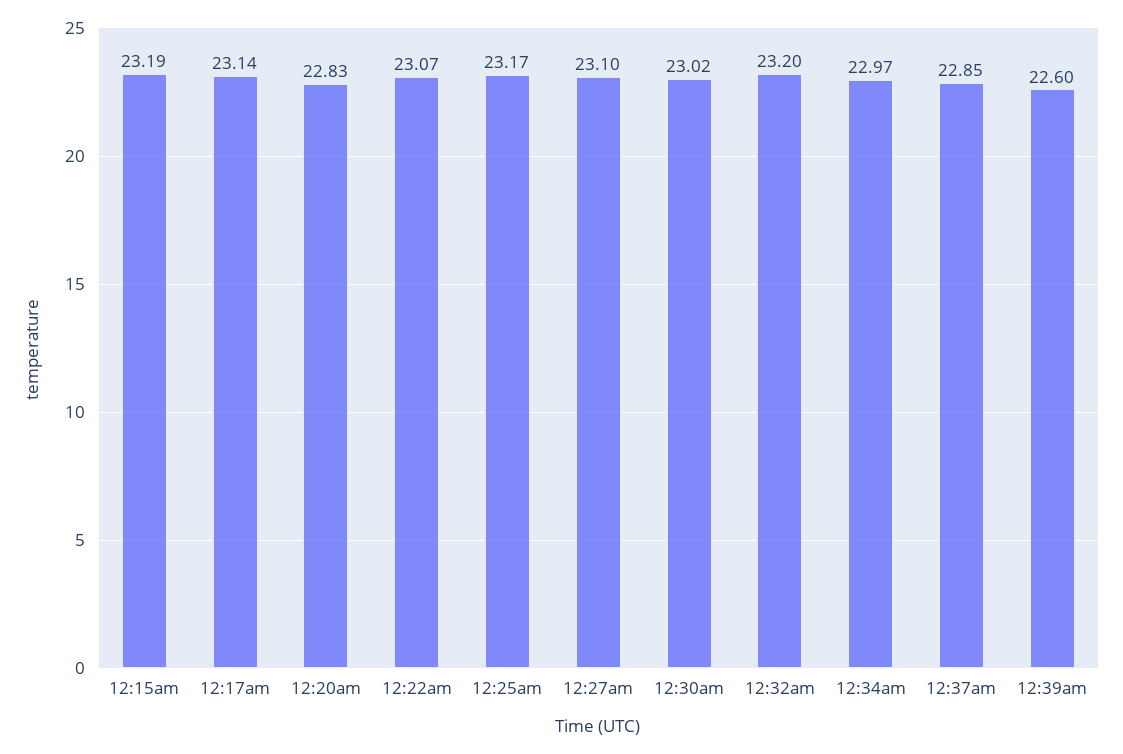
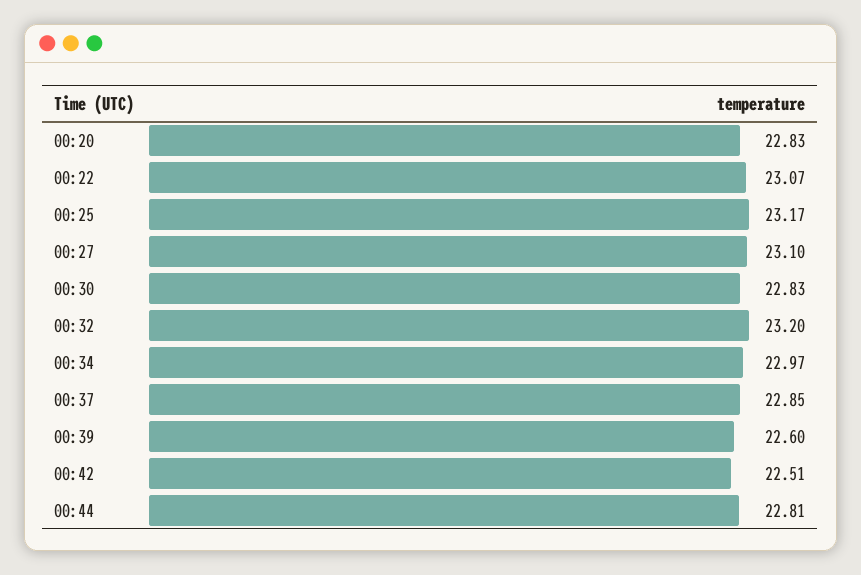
12:15am: 23.19 -> none
12:17am: 23.14 -> none
12:30am: 23.02 -> 22.83
00:42: none -> 22.51
00:44: none -> 22.81

